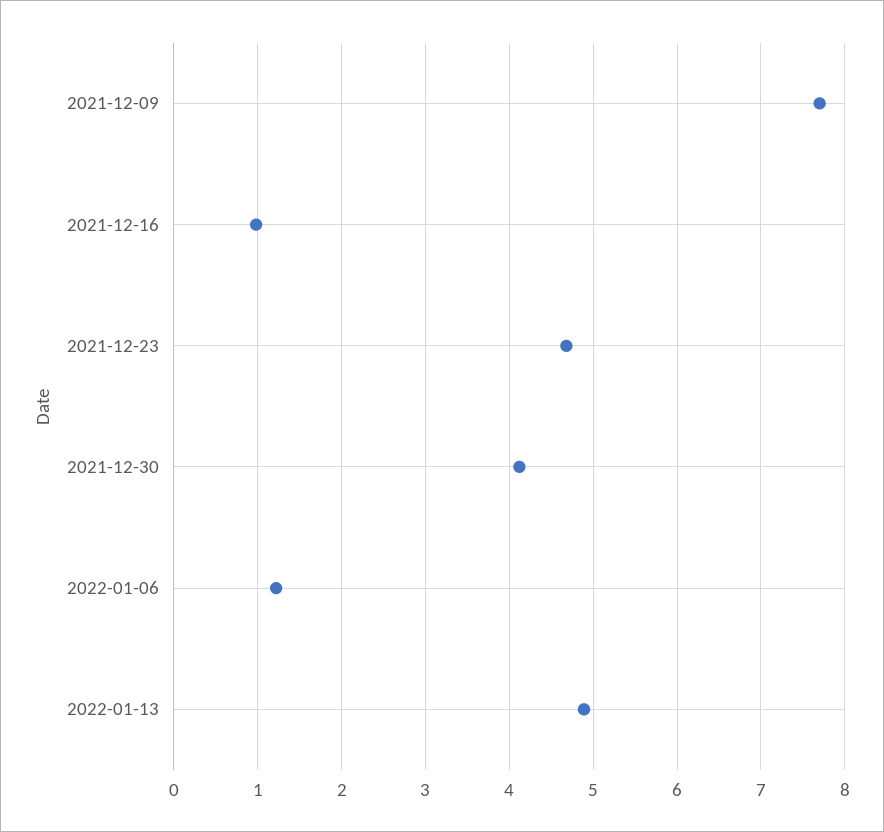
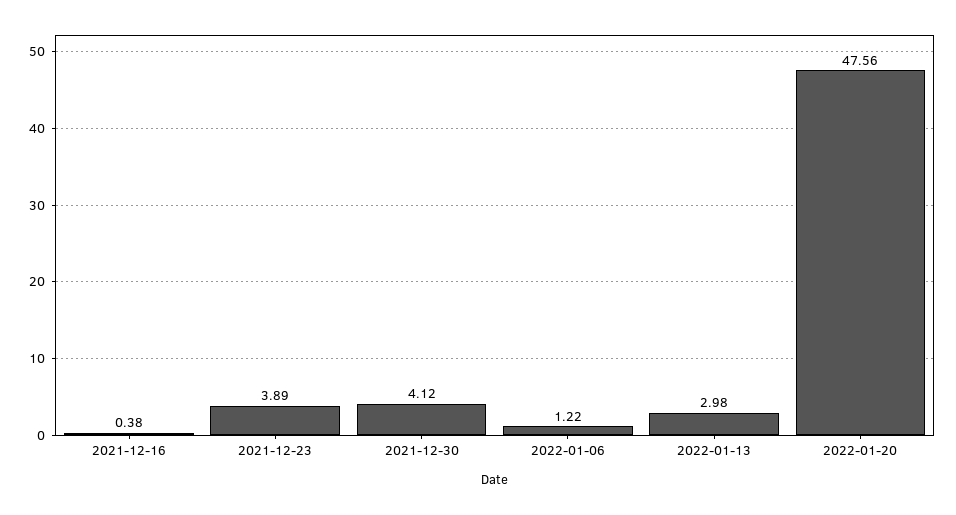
2021-12-09: 7.7 -> none
2021-12-16: 1 -> 0.38
2021-12-23: 4.7 -> 3.89
2022-01-13: 4.9 -> 2.98
2022-01-20: none -> 47.56

